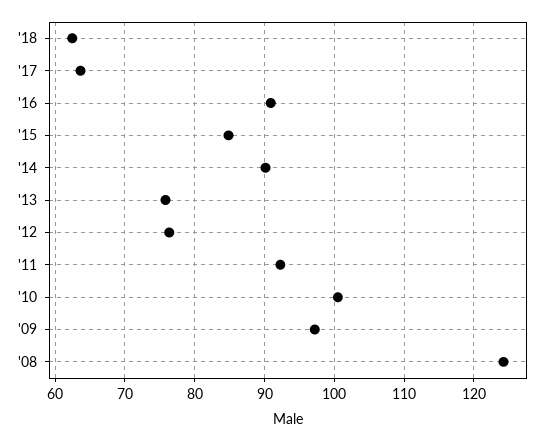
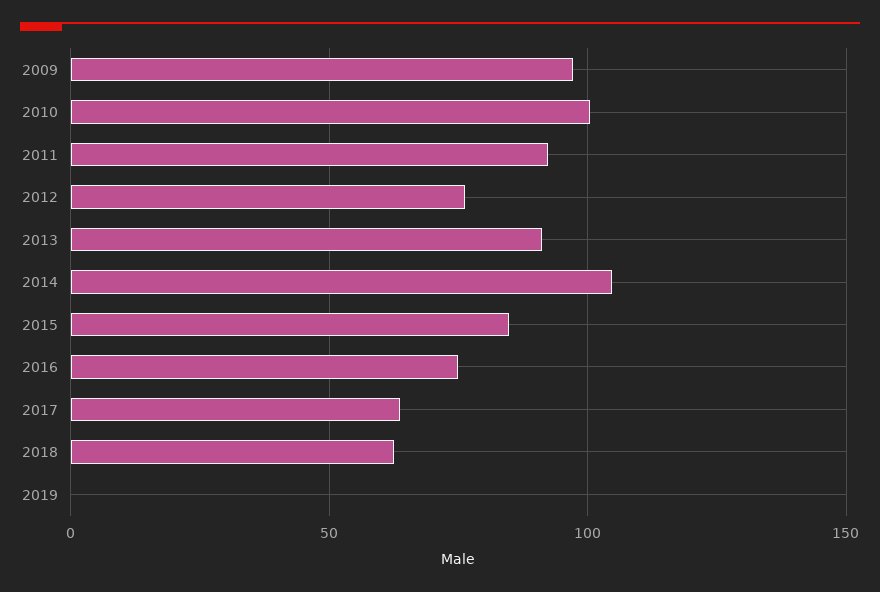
'16: 91 -> 75
'14: 90 -> 105
'13: 76 -> 90
'08: 124 -> none
2019: none -> 0

